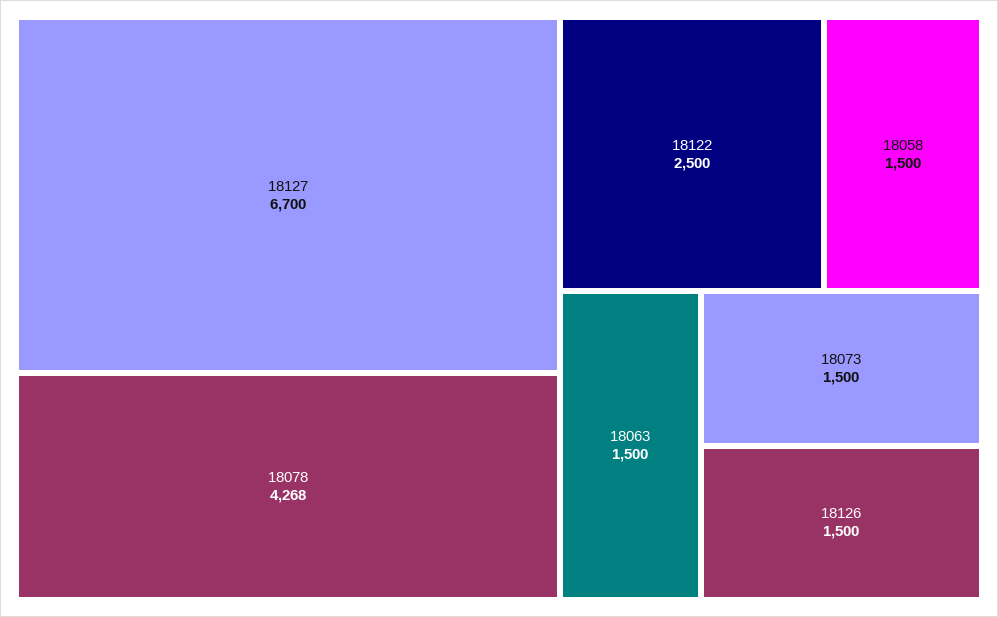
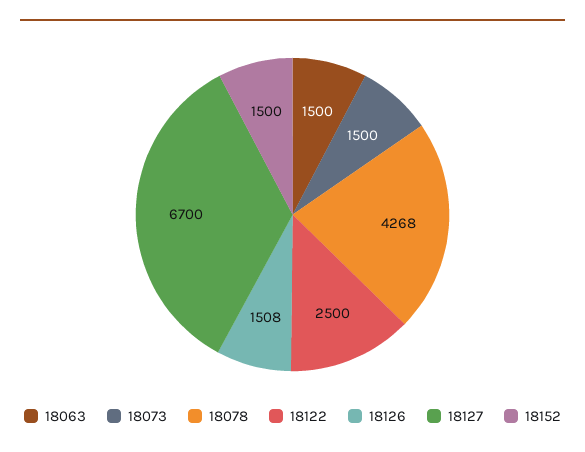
18058: 1500 -> none
18126: 1500 -> 1508
18152: none -> 1500

